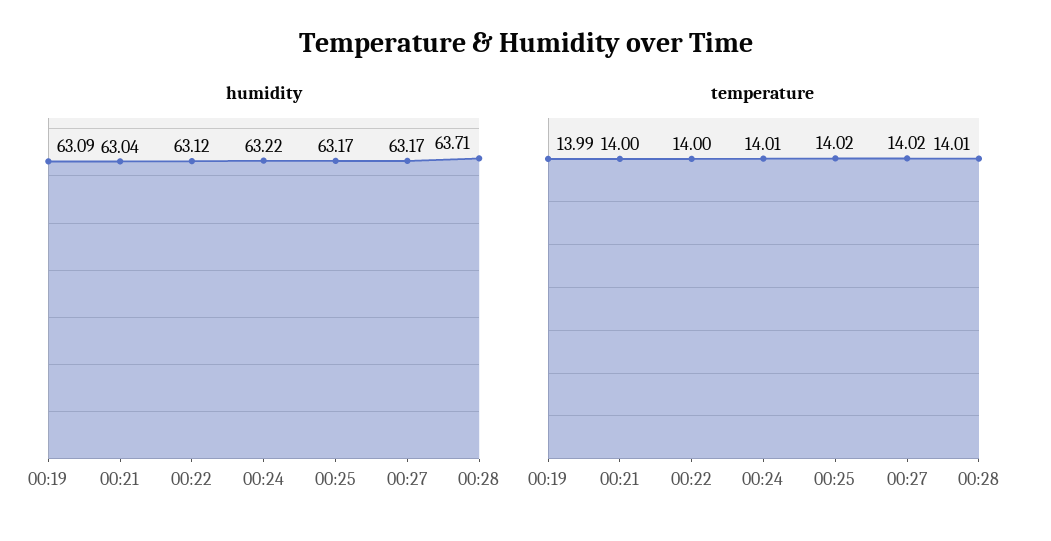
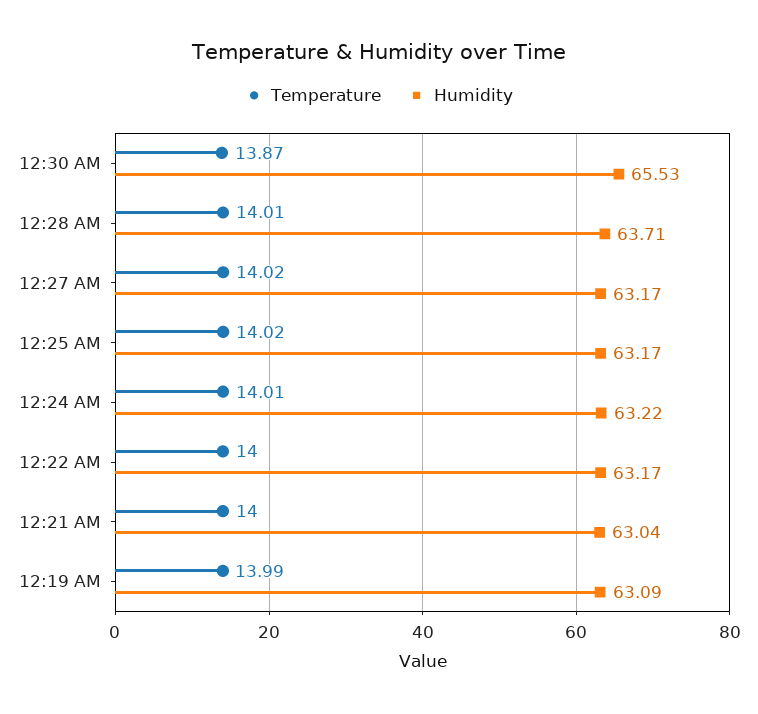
humidity, 00:22: 63.12 -> 63.17
temperature, 12:30 AM: none -> 13.87
humidity, 12:30 AM: none -> 65.53

